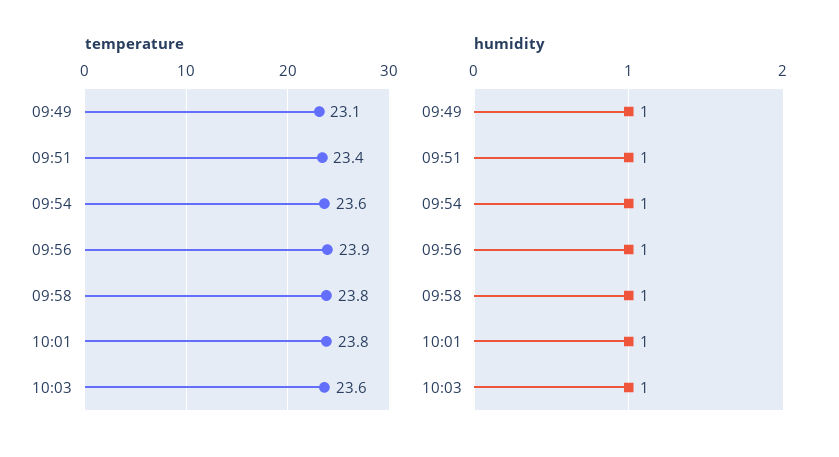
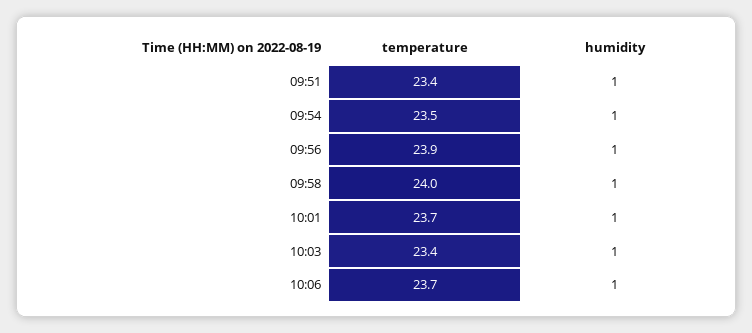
temperature, 09:49: 23.1 -> none
temperature, 09:54: 23.6 -> 23.5
temperature, 09:58: 23.8 -> 24
temperature, 10:01: 23.8 -> 23.7
temperature, 10:03: 23.6 -> 23.4
humidity, 09:49: 1 -> none
temperature, 10:06: none -> 23.7
humidity, 10:06: none -> 1

